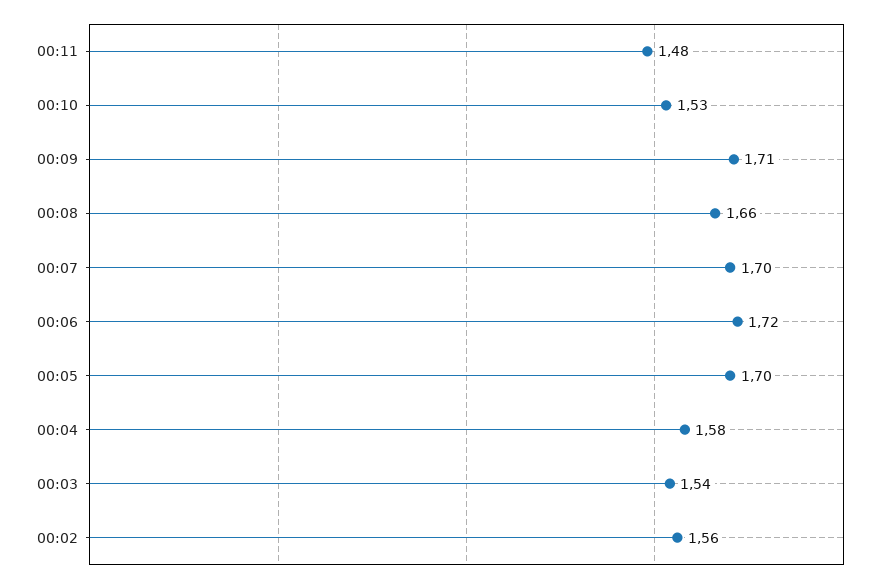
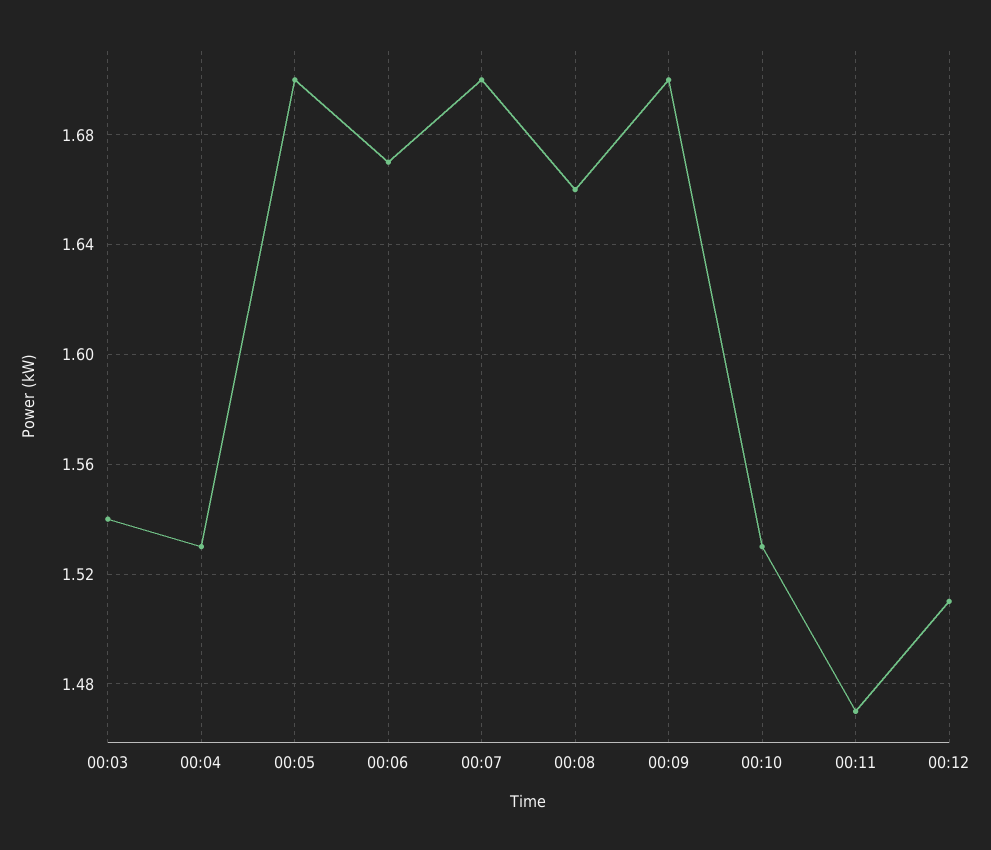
00:11: 1.48 -> 1.47
00:09: 1.71 -> 1.7
00:06: 1.72 -> 1.67
00:04: 1.58 -> 1.53
00:02: 1.56 -> none
00:12: none -> 1.51

